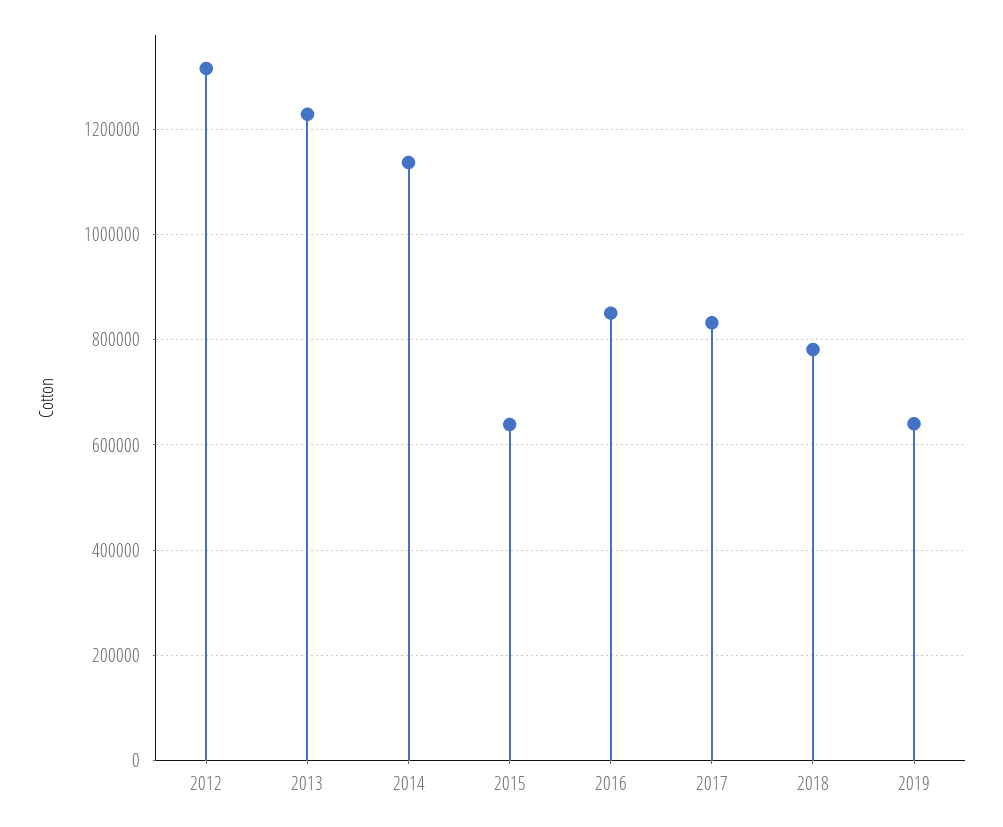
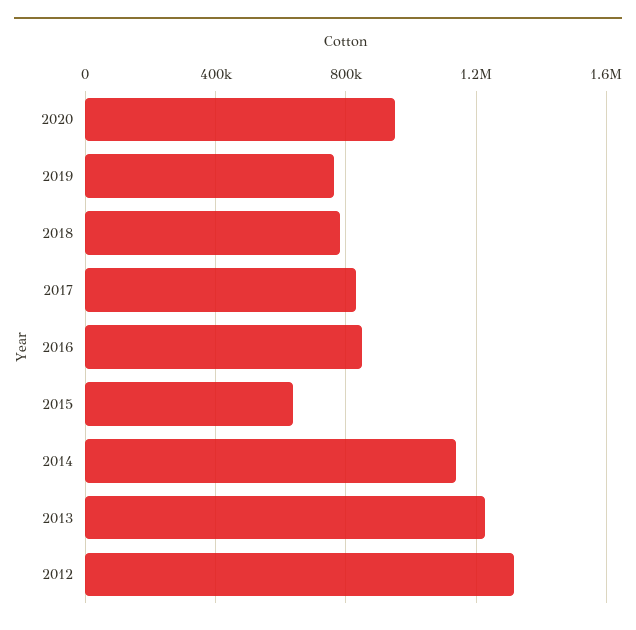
2019: 640000 -> 750000
2020: none -> 950000

